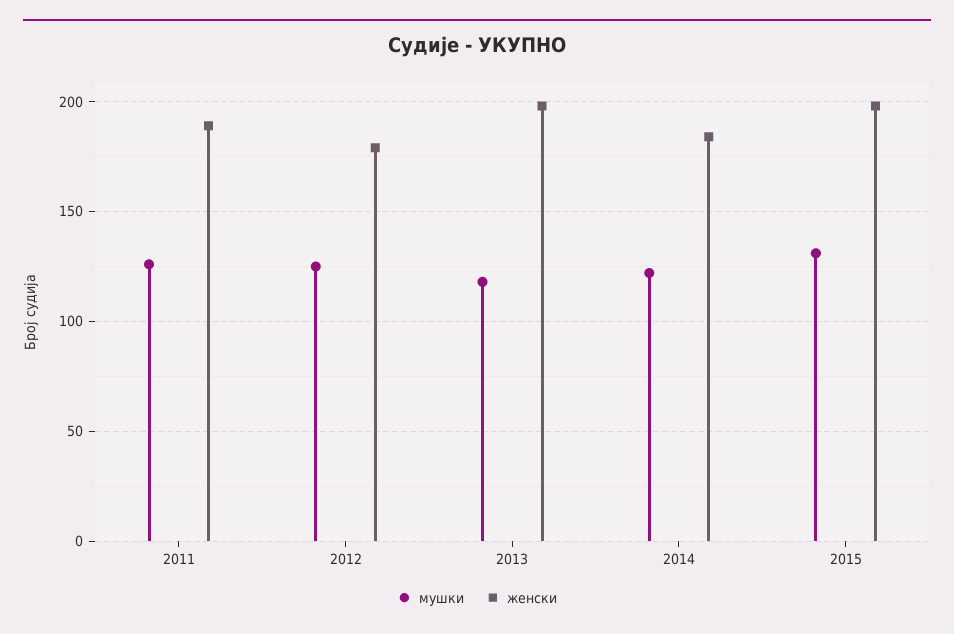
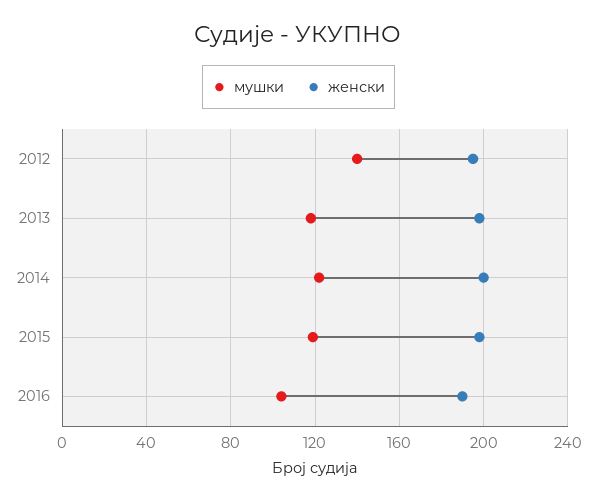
мушки, 2011: 125 -> none
женски, 2011: 190 -> none
мушки, 2012: 125 -> 140
женски, 2012: 180 -> 195
женски, 2014: 185 -> 200
мушки, 2015: 130 -> 120
мушки, 2016: none -> 105
женски, 2016: none -> 190

